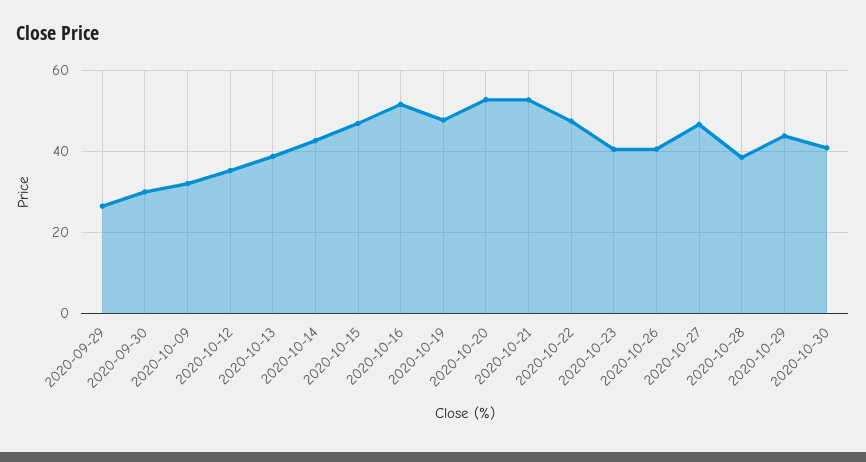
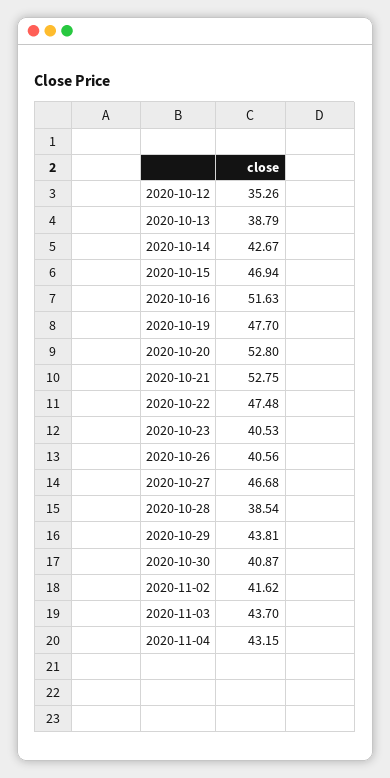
2020-09-29: 26 -> none
2020-09-30: 30 -> none
2020-10-09: 32 -> none
2020-11-02: none -> 41.62
2020-11-03: none -> 43.7
2020-11-04: none -> 43.15

